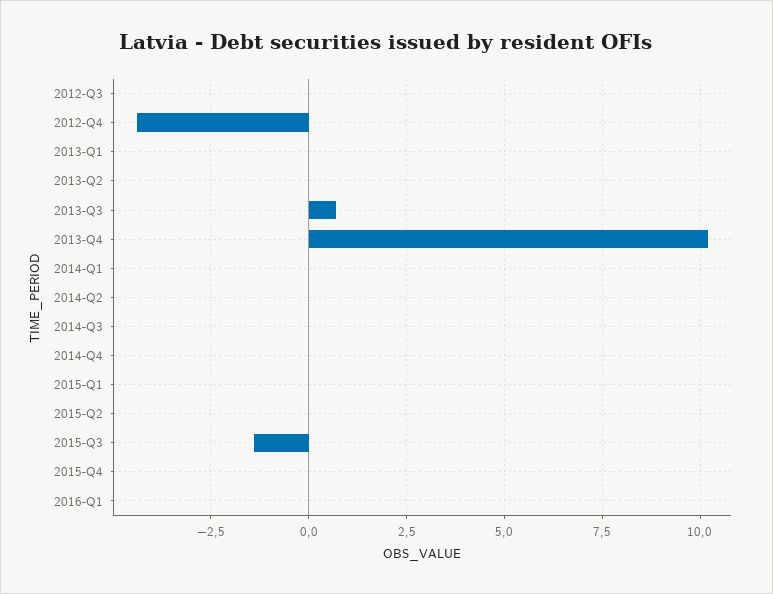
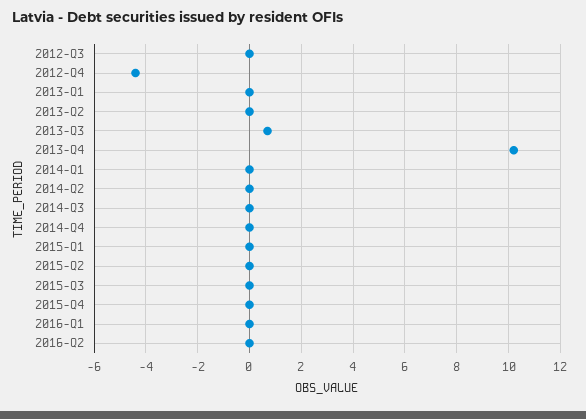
2015-Q3: -1.5 -> 0
2016-Q2: none -> 0

